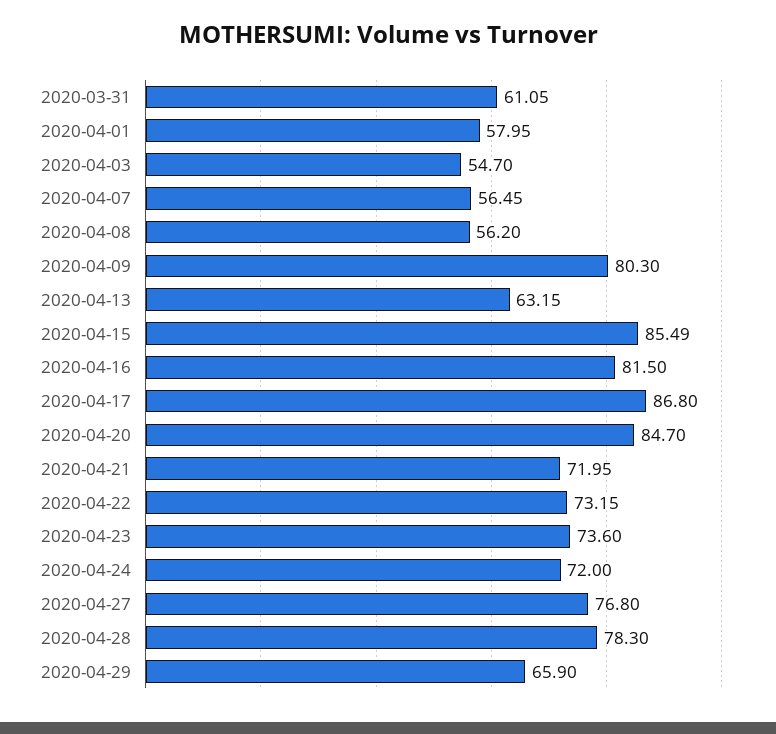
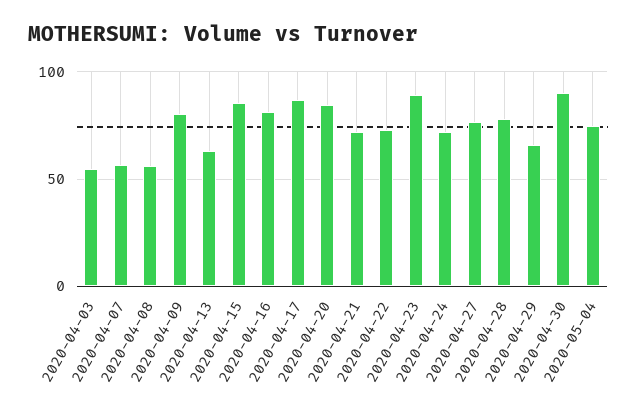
2020-03-31: 61.05 -> none
2020-04-01: 57.95 -> none
2020-04-23: 73.6 -> 90
2020-04-30: none -> 90
2020-05-04: none -> 75

